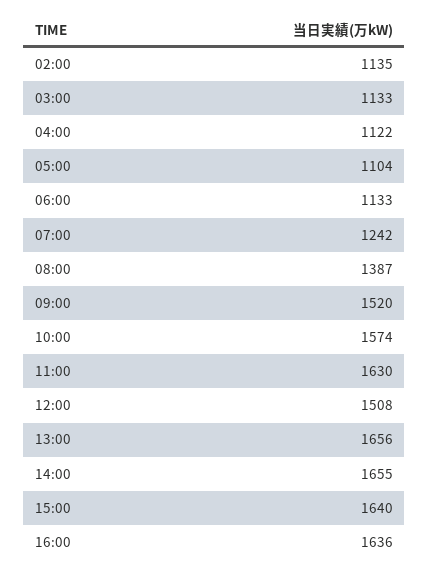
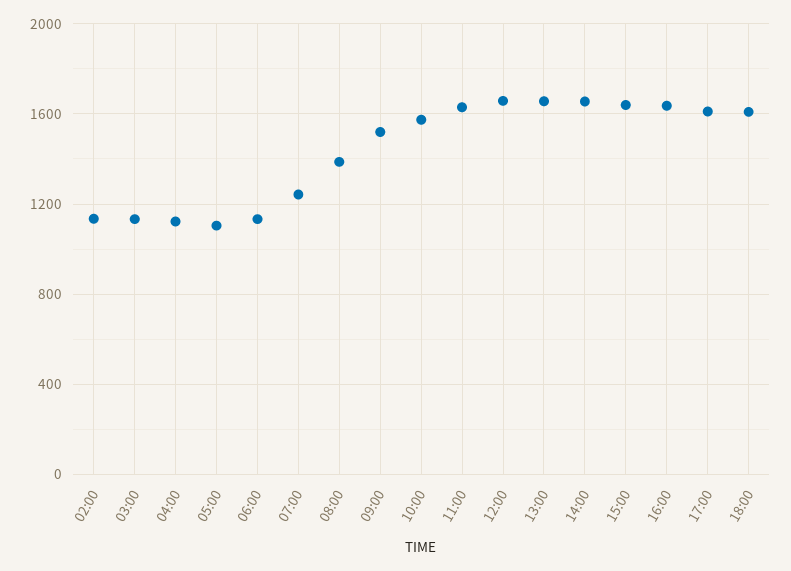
12:00: 1508 -> 1650
17:00: none -> 1600
18:00: none -> 1600

